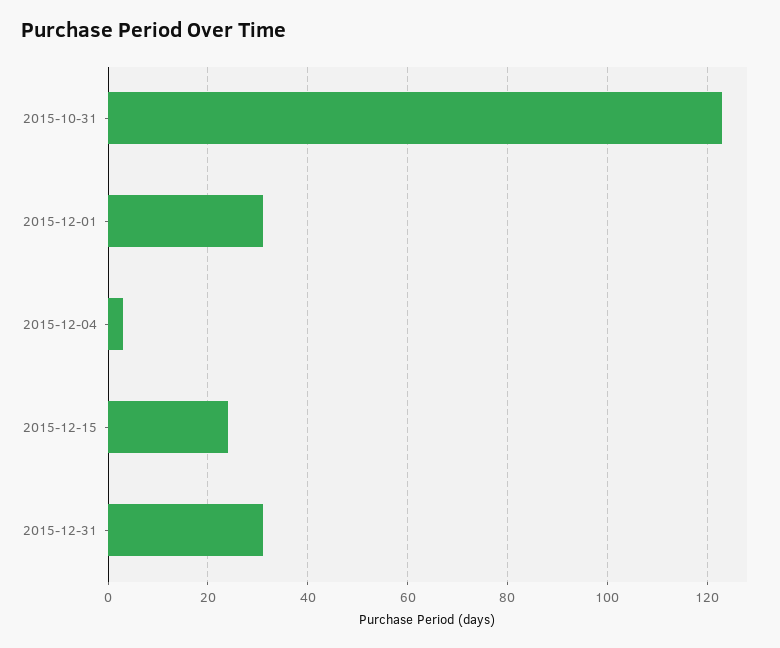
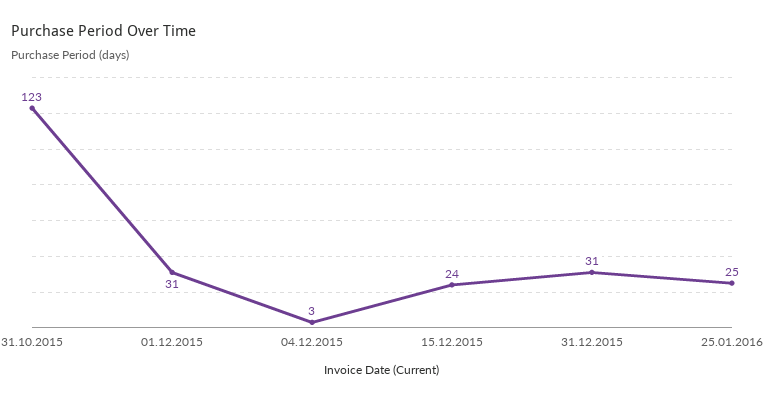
25.01.2016: none -> 25

